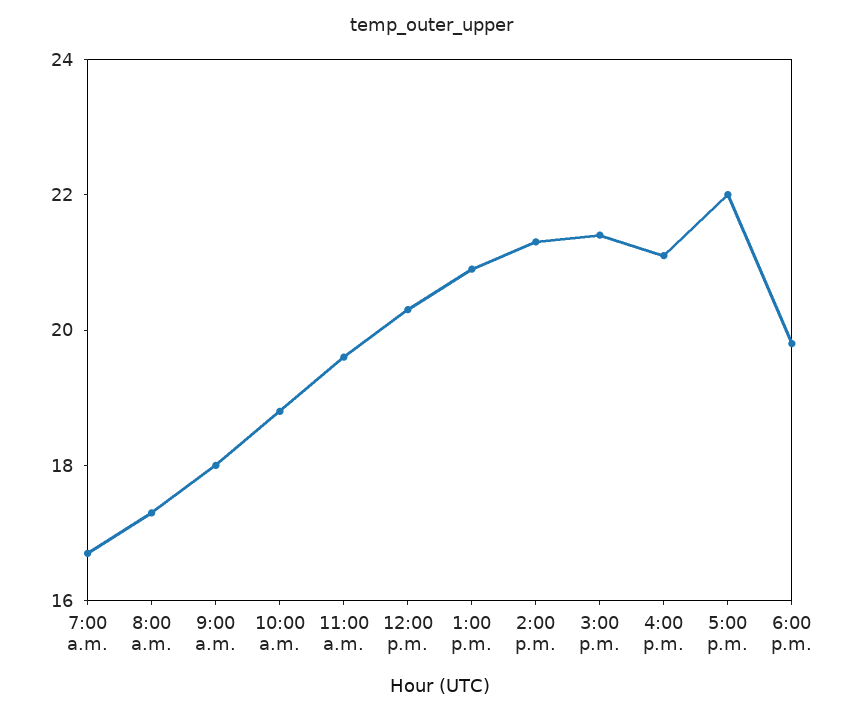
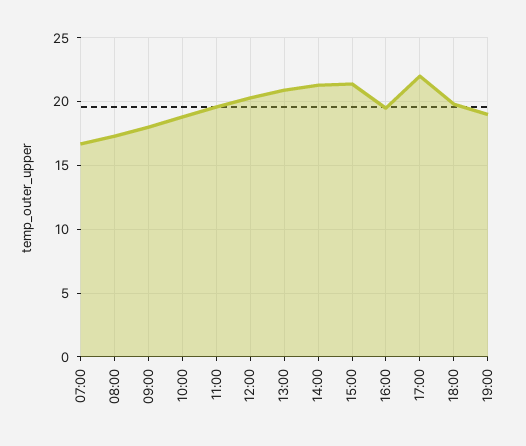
4:00 p.m.: 21 -> 19.5
19:00: none -> 19

